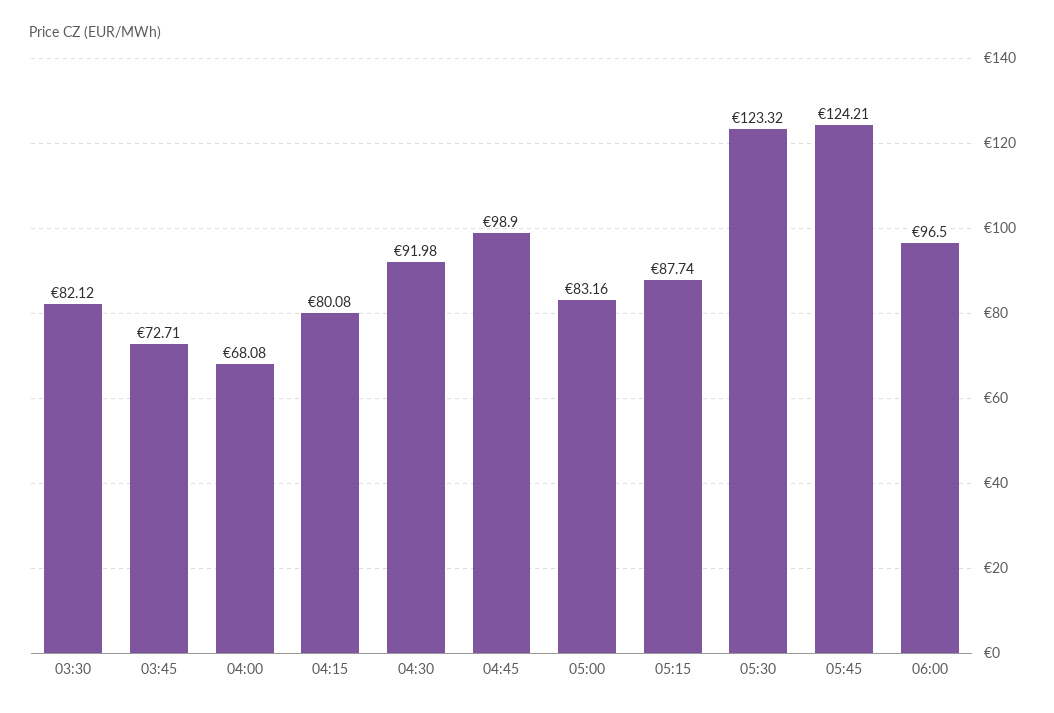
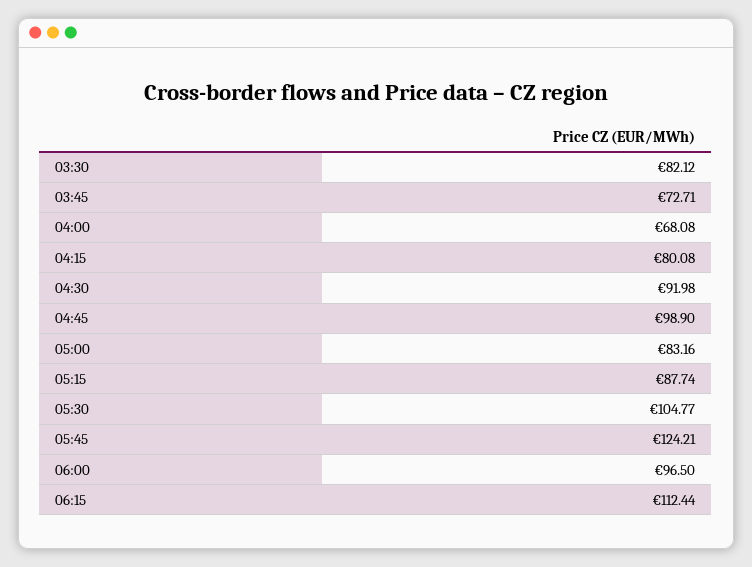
05:30: 123.32 -> 104.77
06:15: none -> 112.44

